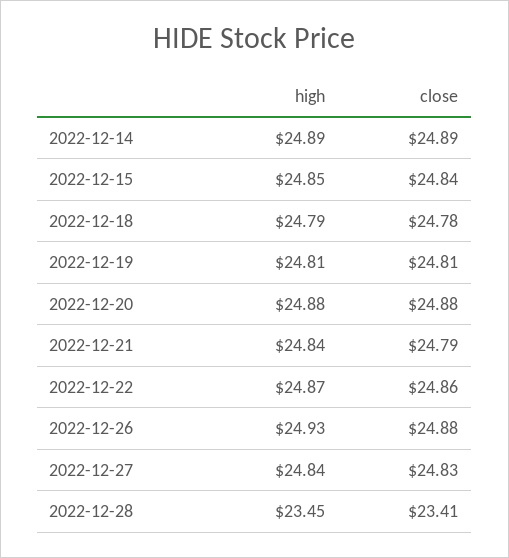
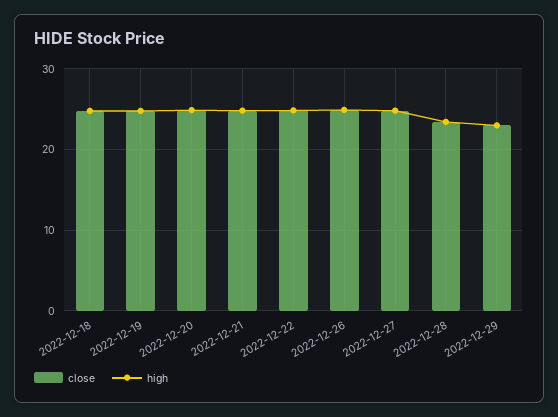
high, 2022-12-14: 24.89 -> none
close, 2022-12-14: 24.89 -> none
high, 2022-12-15: 24.85 -> none
close, 2022-12-15: 24.84 -> none
close, 2022-12-29: none -> 23
high, 2022-12-29: none -> 23

